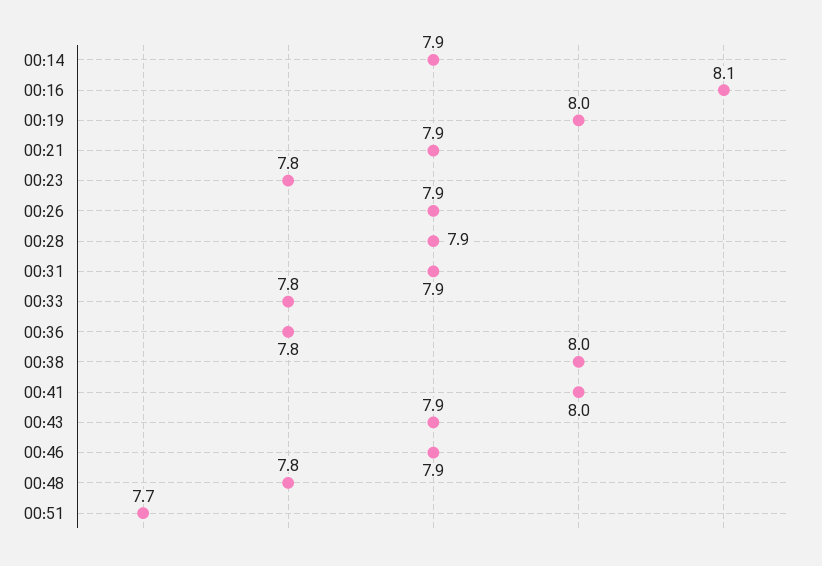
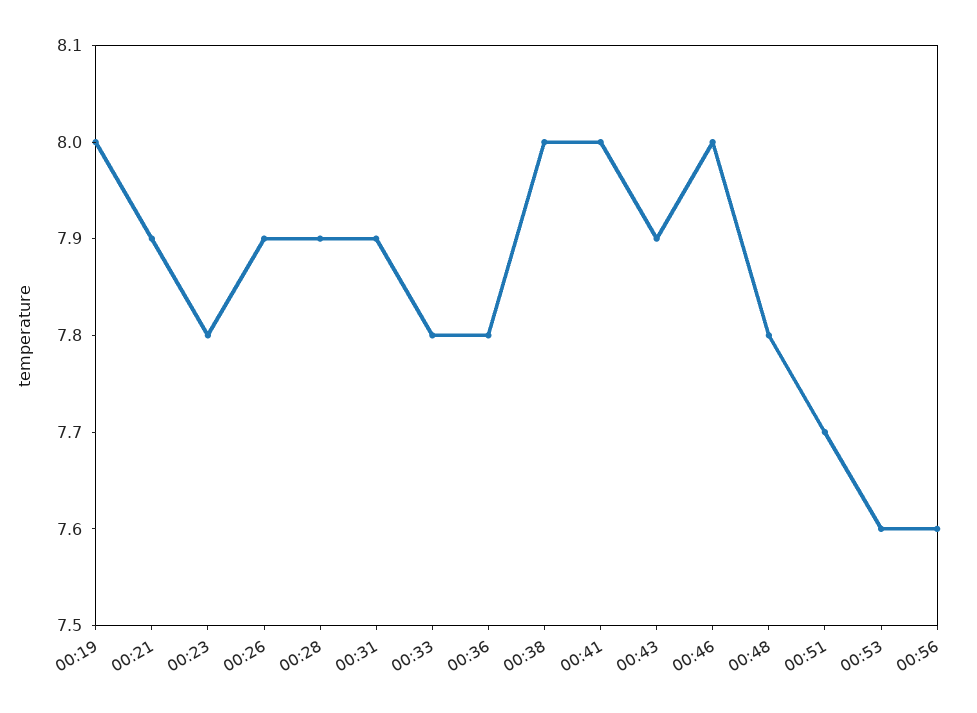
00:14: 7.9 -> none
00:16: 8.1 -> none
00:46: 7.9 -> 8
00:53: none -> 7.6
00:56: none -> 7.6

